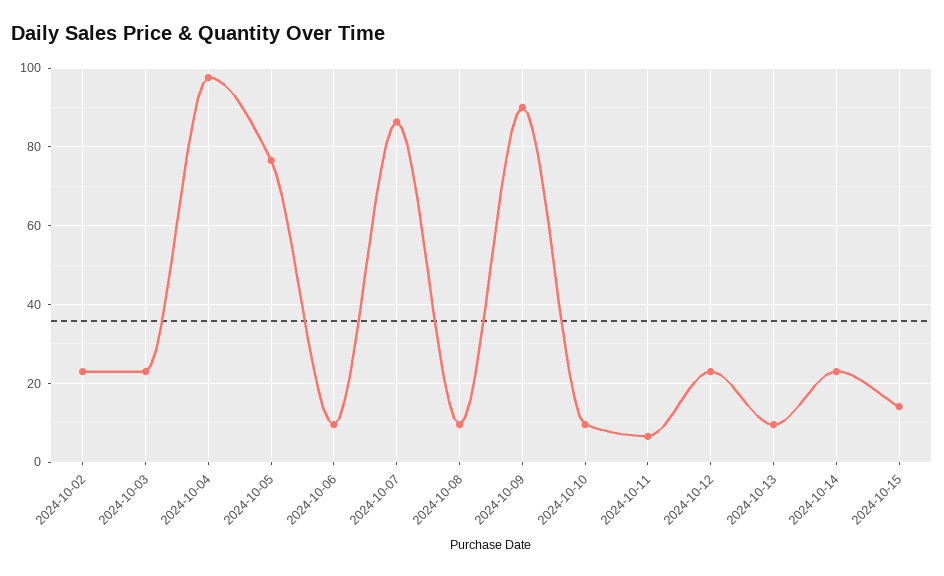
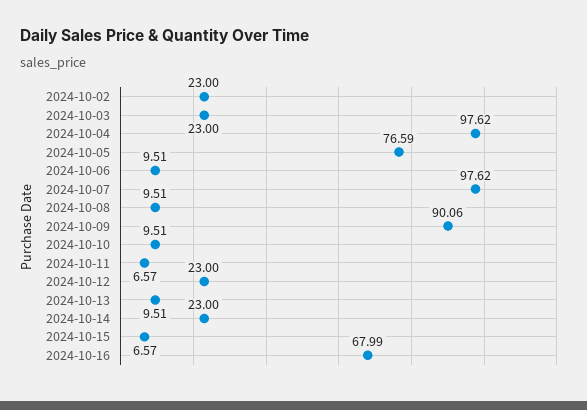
2024-10-07: 86 -> 97.62
2024-10-15: 14 -> 6.57
2024-10-16: none -> 67.99

